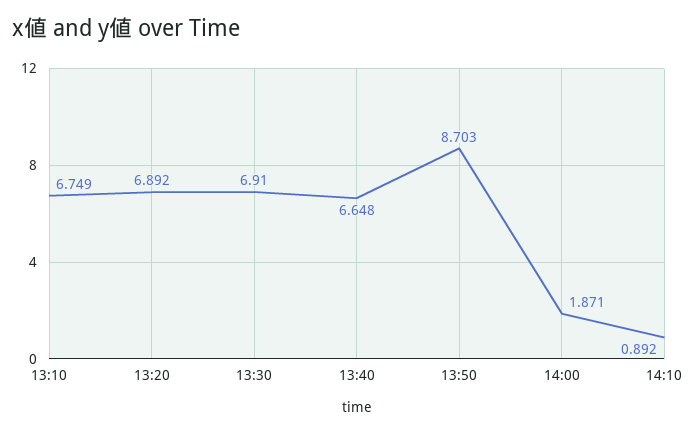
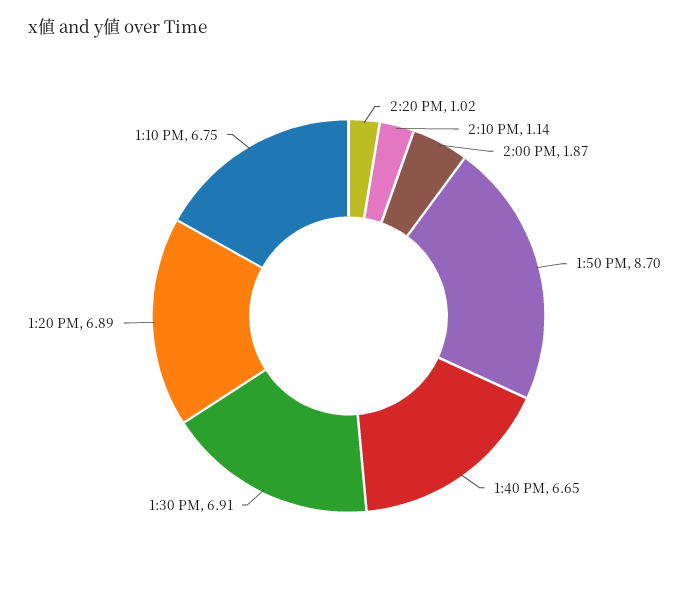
14:10: 0.892 -> 1.14
2:20 PM: none -> 1.02

